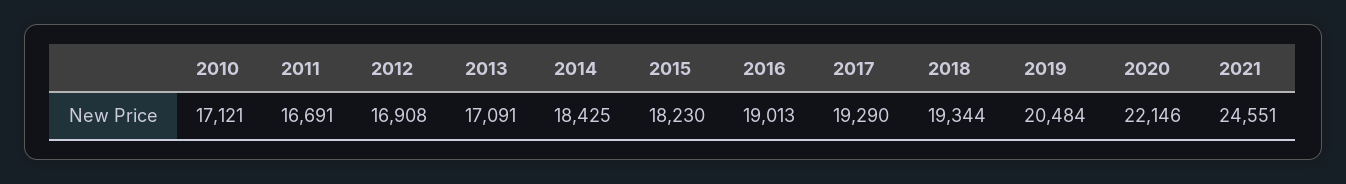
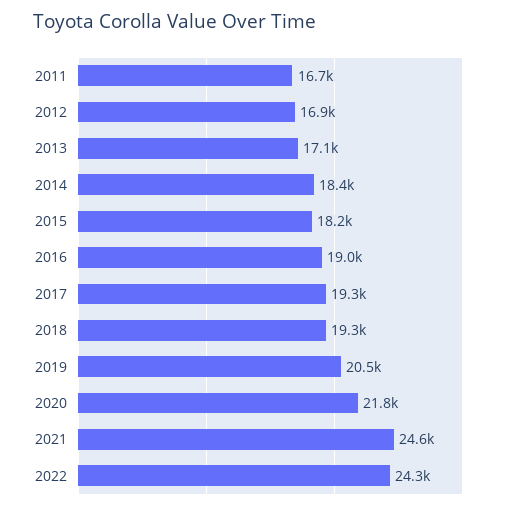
2010: 17121 -> none
2020: 22146 -> 21800
2022: none -> 24300

